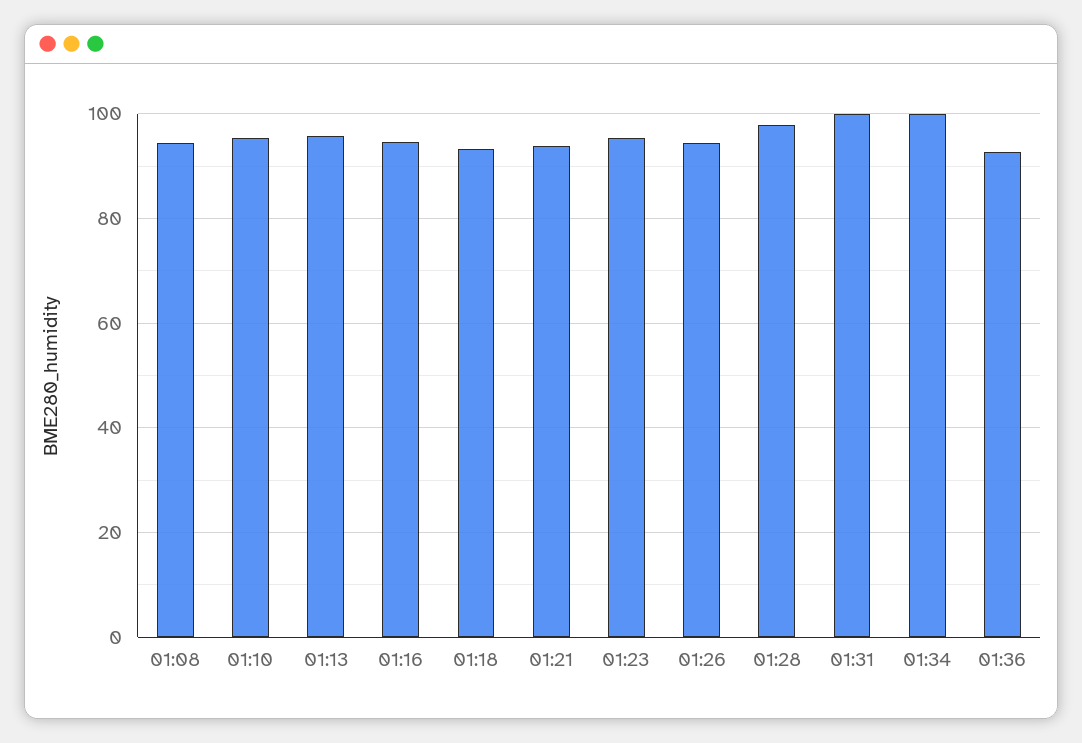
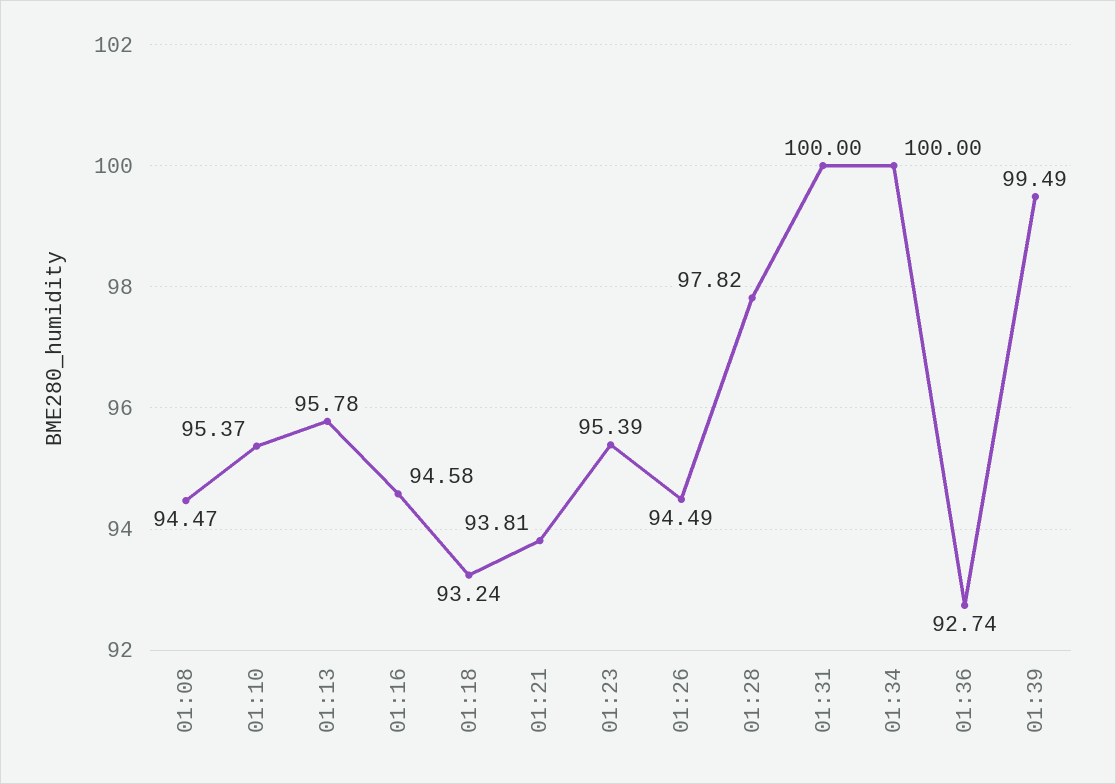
01:39: none -> 99.49

